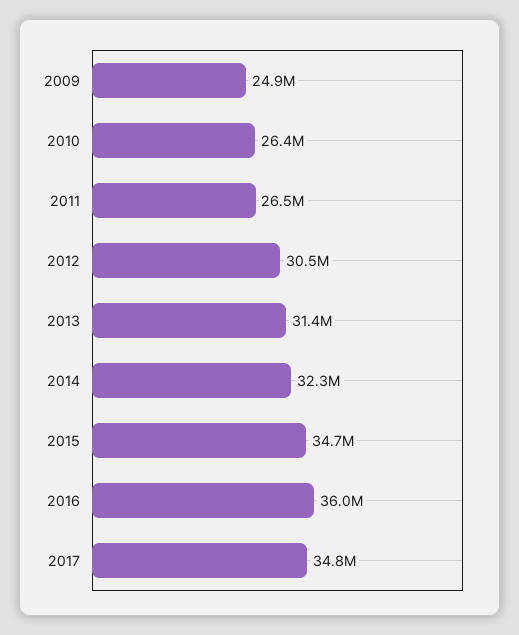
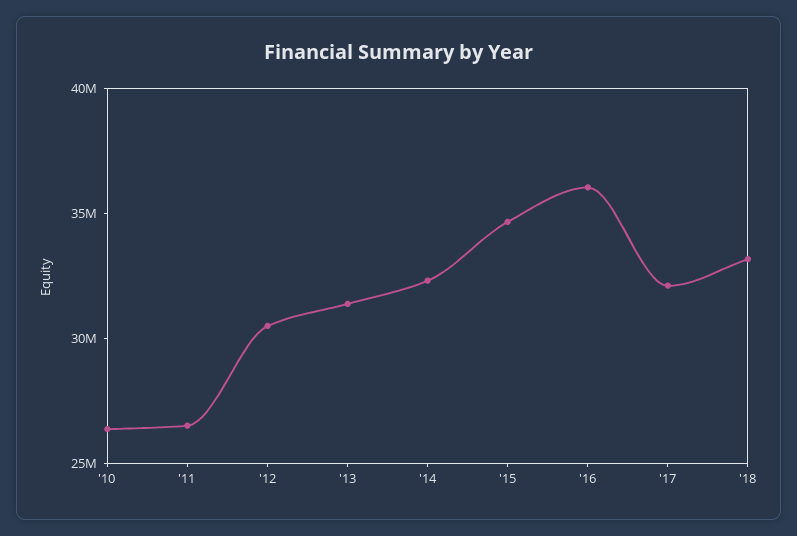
2009: 24900000 -> none
2017: 34800000 -> 32000000
'18: none -> 33000000

